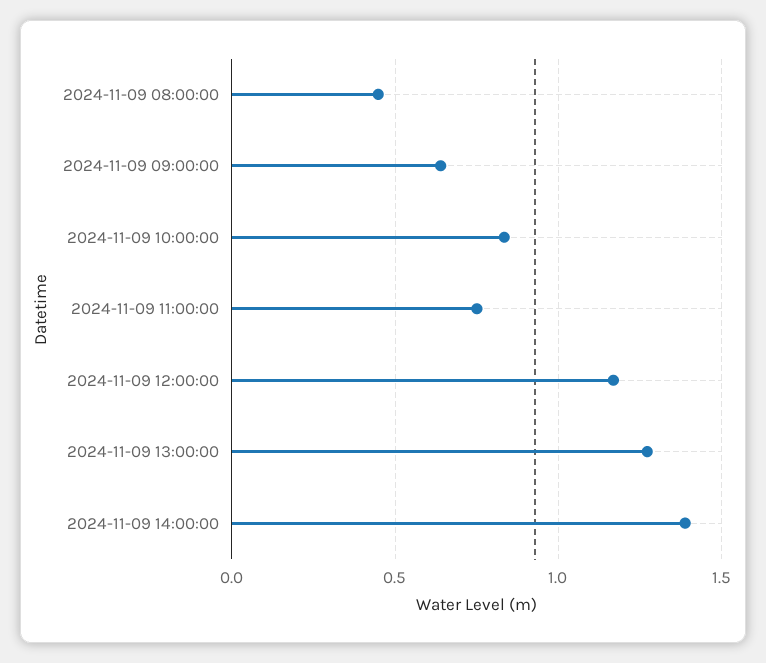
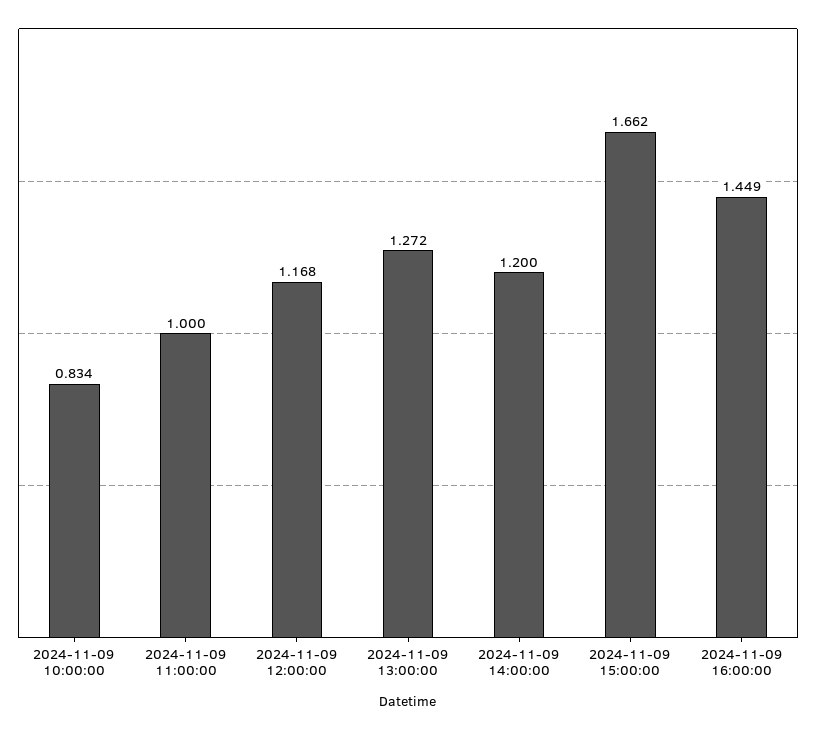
2024-11-09 08:00:00: 0.45 -> none
2024-11-09 09:00:00: 0.65 -> none
2024-11-09 11:00:00: 0.75 -> 1
2024-11-09 14:00:00: 1.4 -> 1.2
2024-11-09 15:00:00: none -> 1.662
2024-11-09 16:00:00: none -> 1.449

